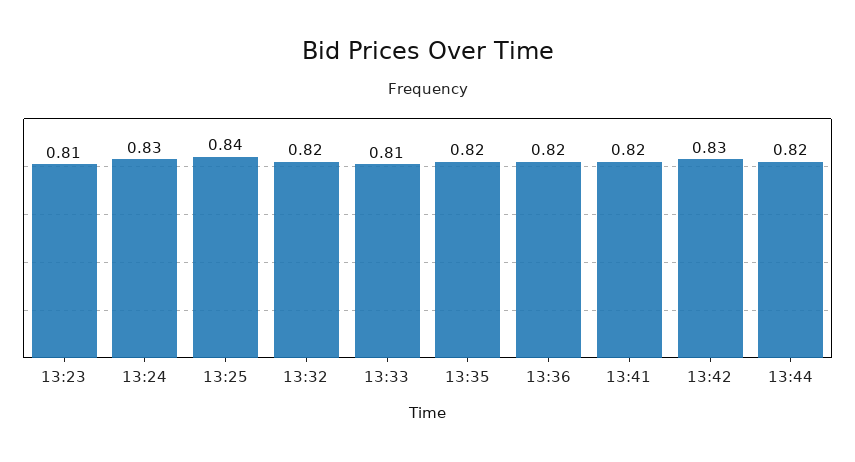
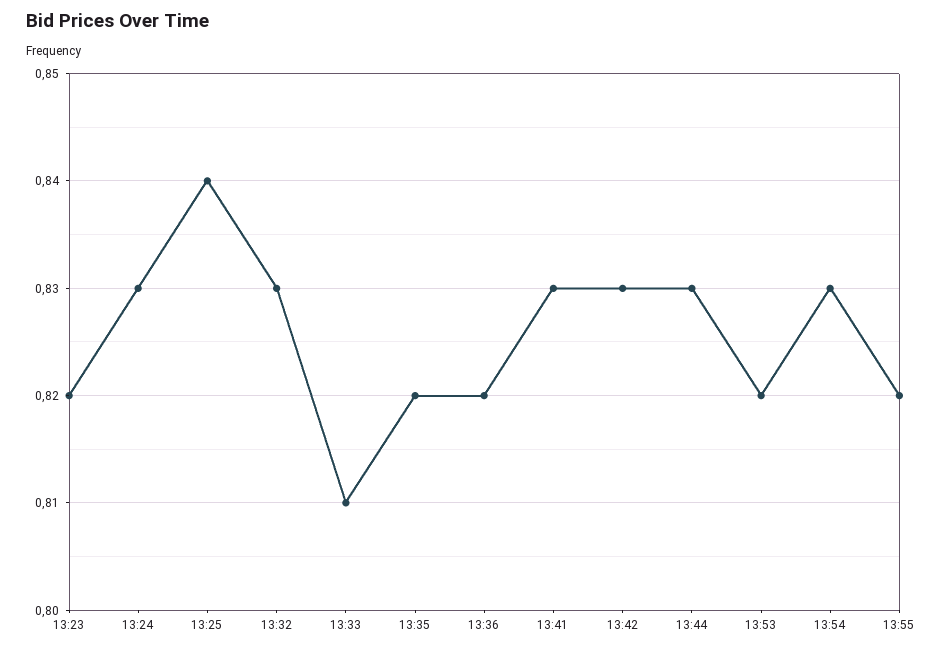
13:23: 0.81 -> 0.82
13:32: 0.82 -> 0.83
13:41: 0.82 -> 0.83
13:44: 0.82 -> 0.83
13:53: none -> 0.82
13:54: none -> 0.83
13:55: none -> 0.82

